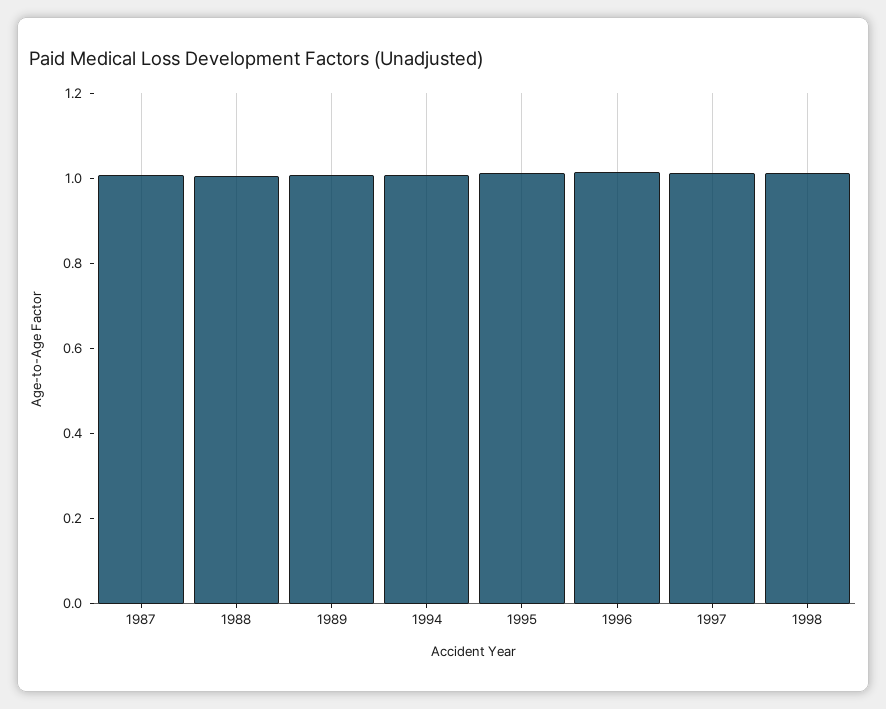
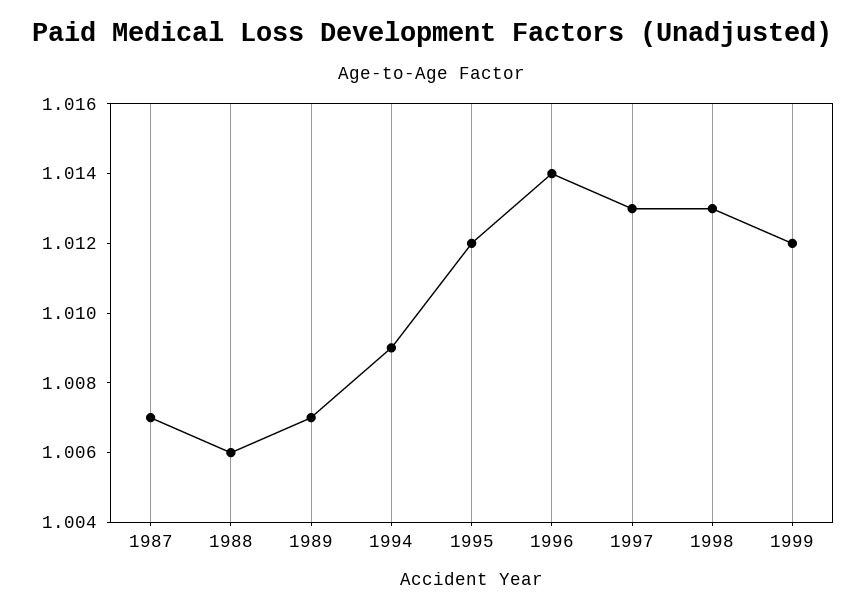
1999: none -> 1.012

